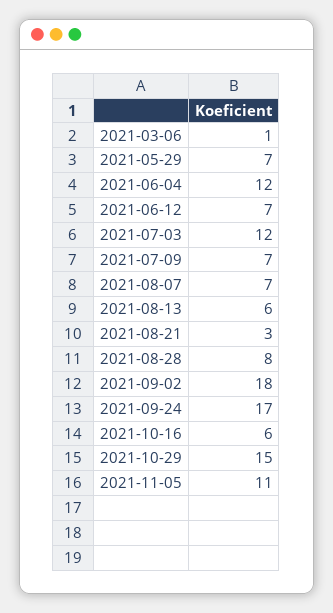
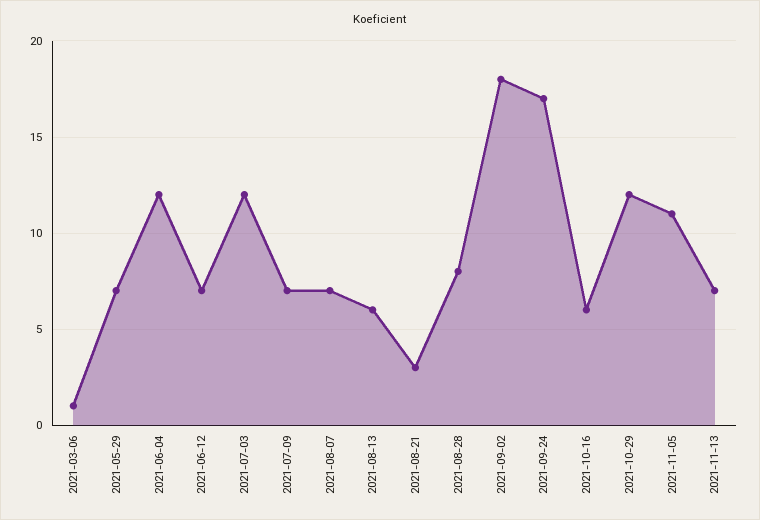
2021-10-29: 15 -> 12
2021-11-13: none -> 7

